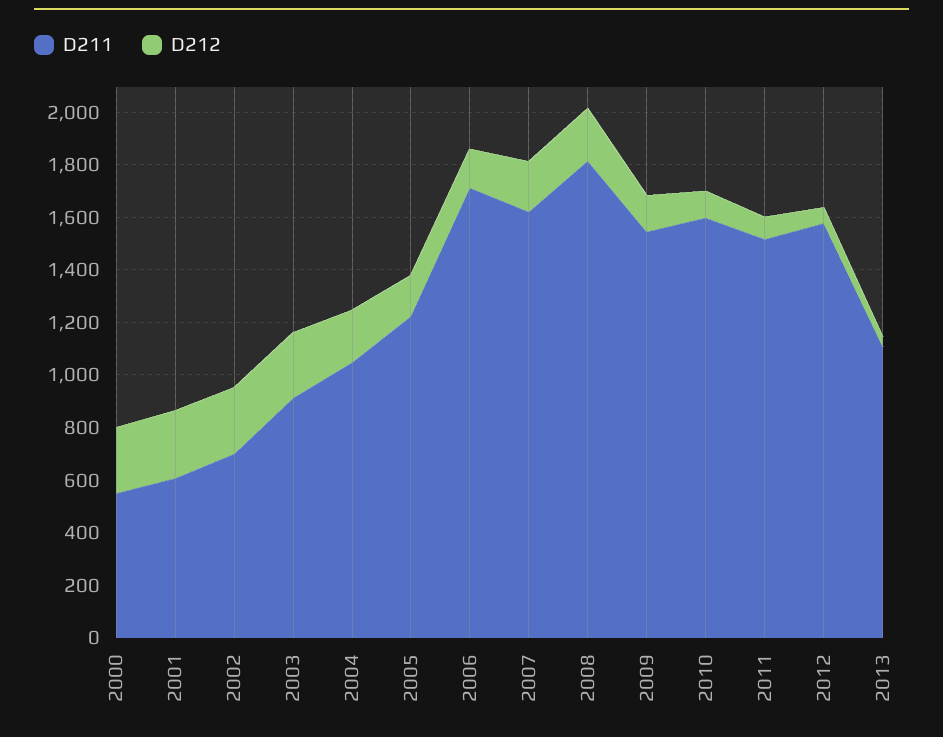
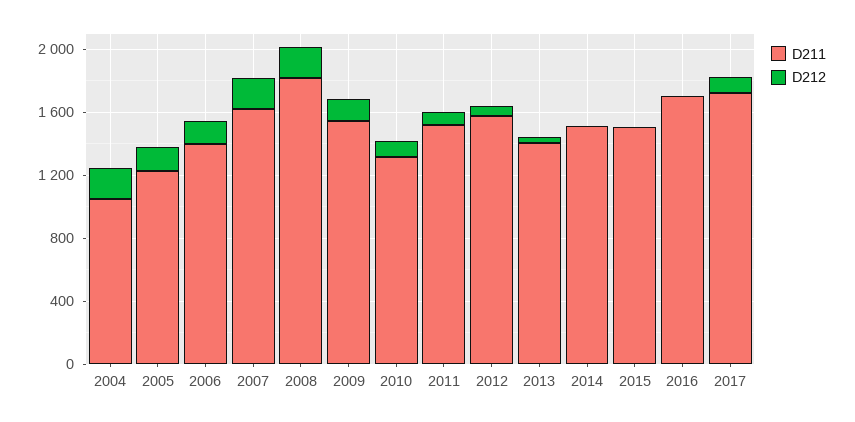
D211, 2000: 550 -> none
D212, 2000: 250 -> none
D211, 2001: 600 -> none
D212, 2001: 250 -> none
D211, 2002: 700 -> none
D212, 2002: 250 -> none
D211, 2003: 900 -> none
D212, 2003: 250 -> none
D211, 2006: 1700 -> 1400
D211, 2010: 1600 -> 1300
D211, 2013: 1100 -> 1400
D211, 2014: none -> 1500
D212, 2014: none -> 0
D211, 2015: none -> 1500
D212, 2015: none -> 0
D211, 2016: none -> 1700
D212, 2016: none -> 0
D211, 2017: none -> 1700
D212, 2017: none -> 100

